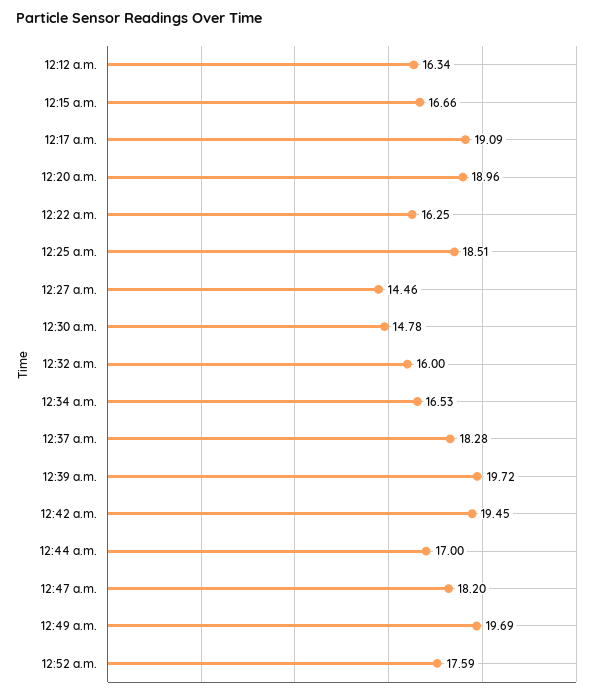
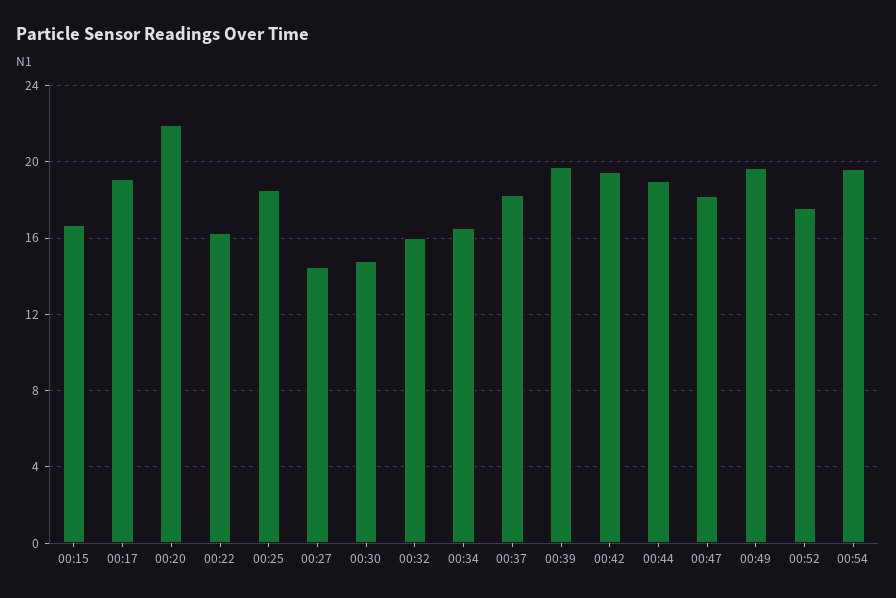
12:12 a.m.: 16.34 -> none
12:20 a.m.: 18.96 -> 22
12:44 a.m.: 17 -> 19
00:54: none -> 19.5

